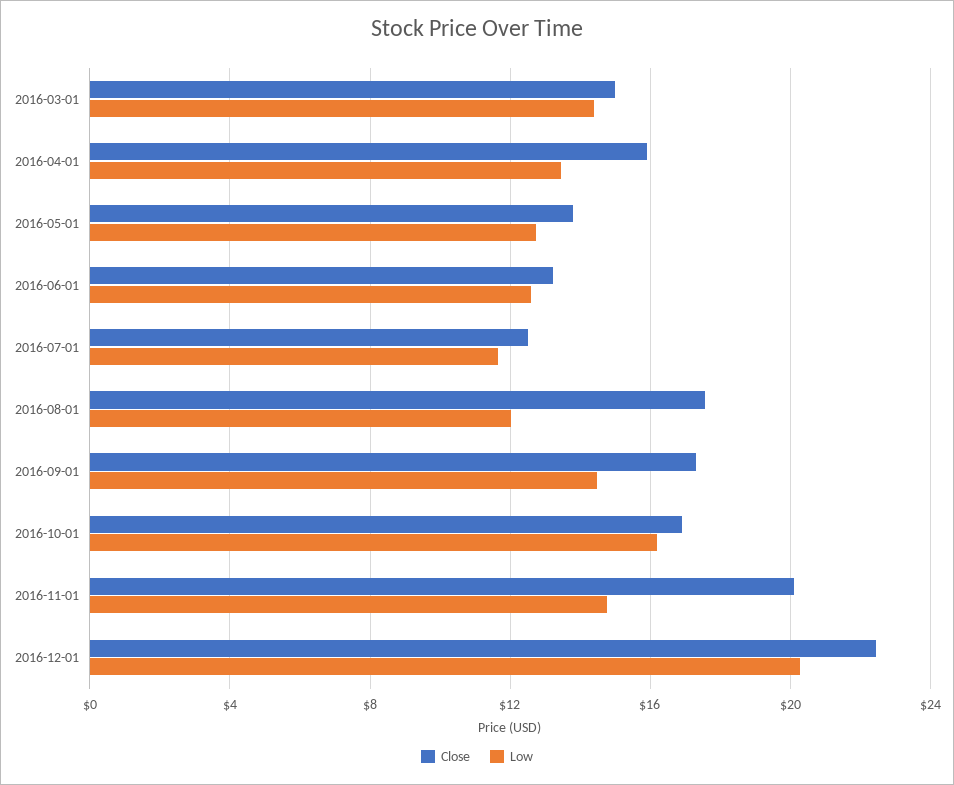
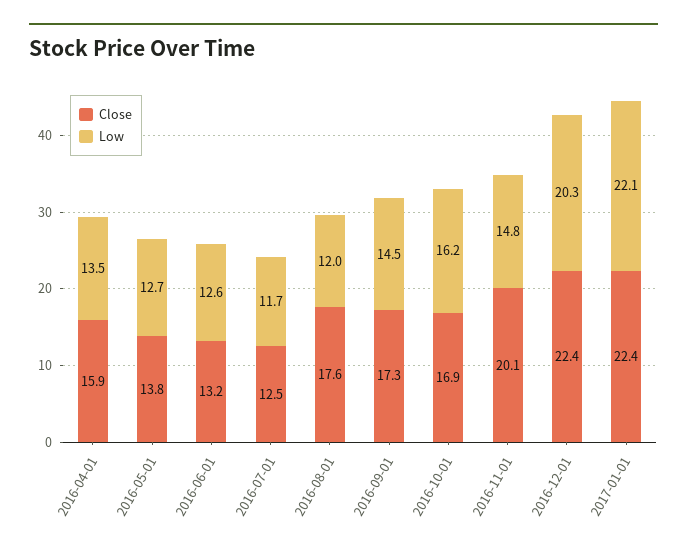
Close, 2016-03-01: 15 -> none
Low, 2016-03-01: 14.5 -> none
Close, 2017-01-01: none -> 22.4
Low, 2017-01-01: none -> 22.1

